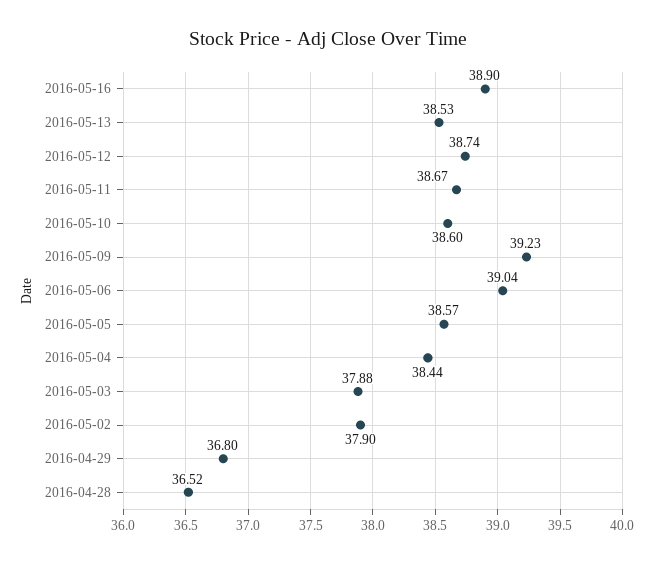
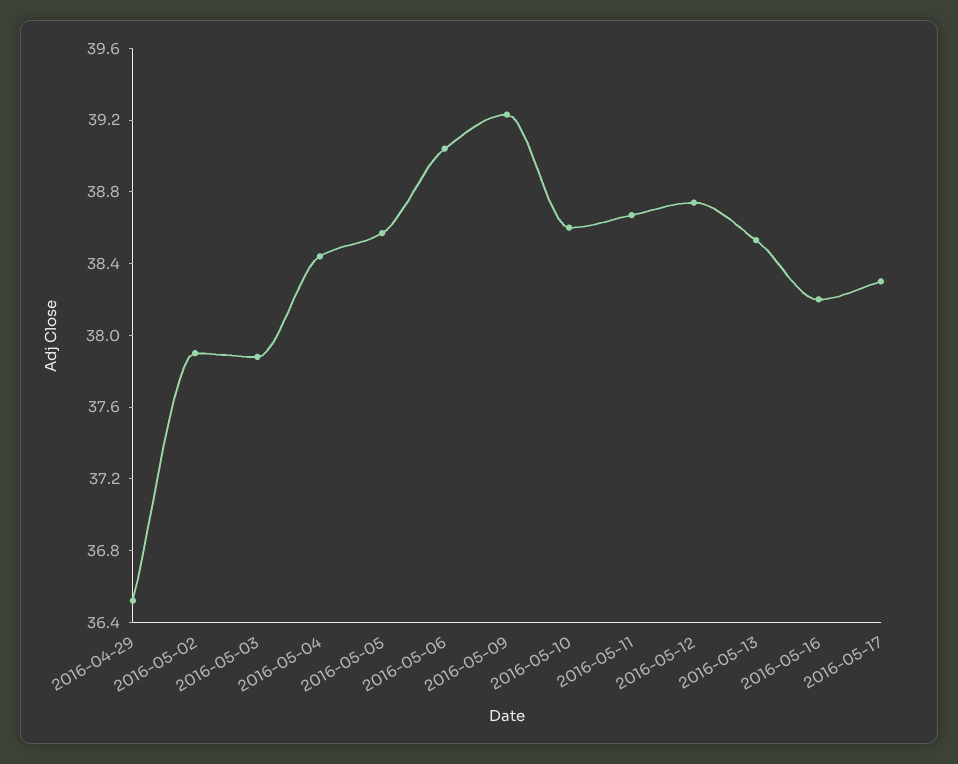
2016-05-16: 38.9 -> 38.2
2016-04-29: 36.8 -> 36.5
2016-04-28: 36.52 -> none
2016-05-17: none -> 38.3

